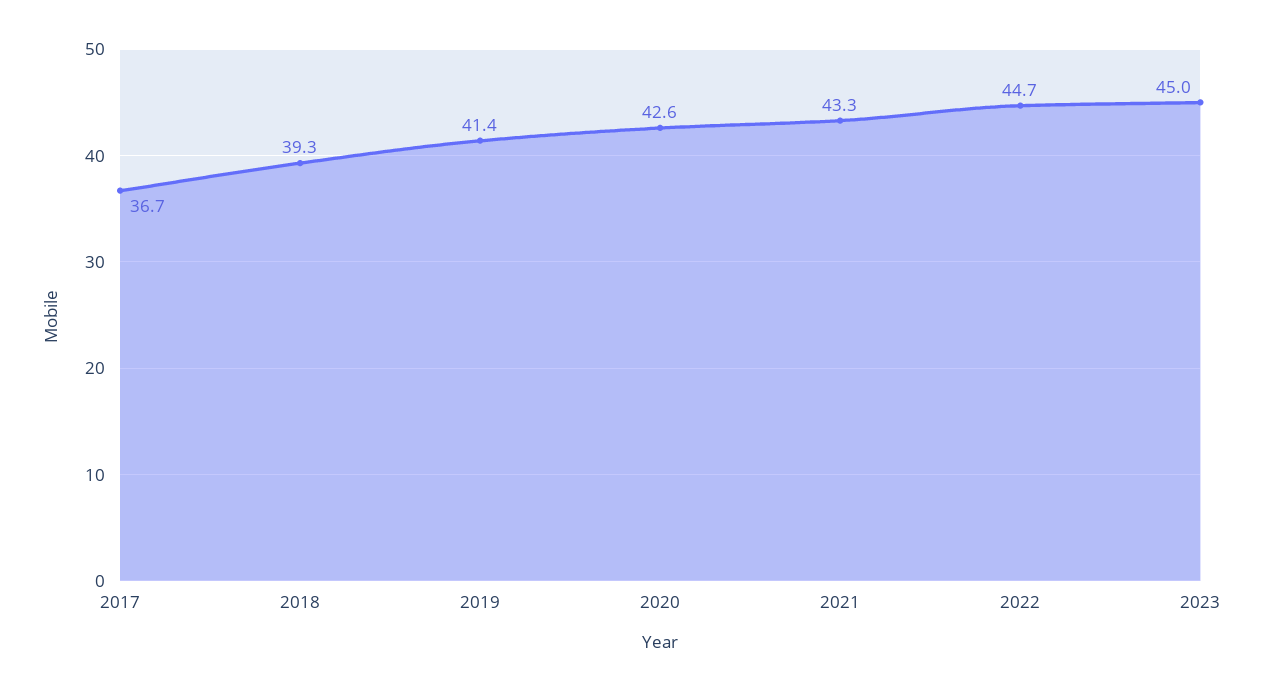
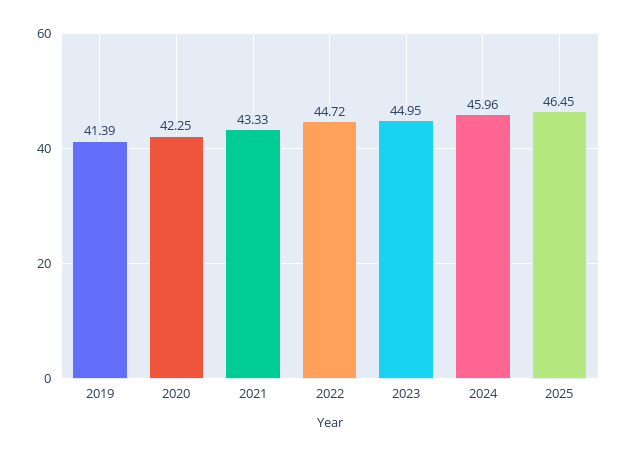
2017: 36.7 -> none
2018: 39.3 -> none
2020: 42.6 -> 42.25
2024: none -> 45.96
2025: none -> 46.45

